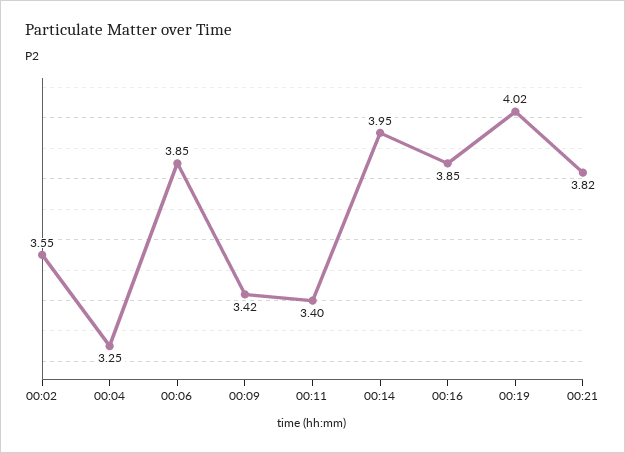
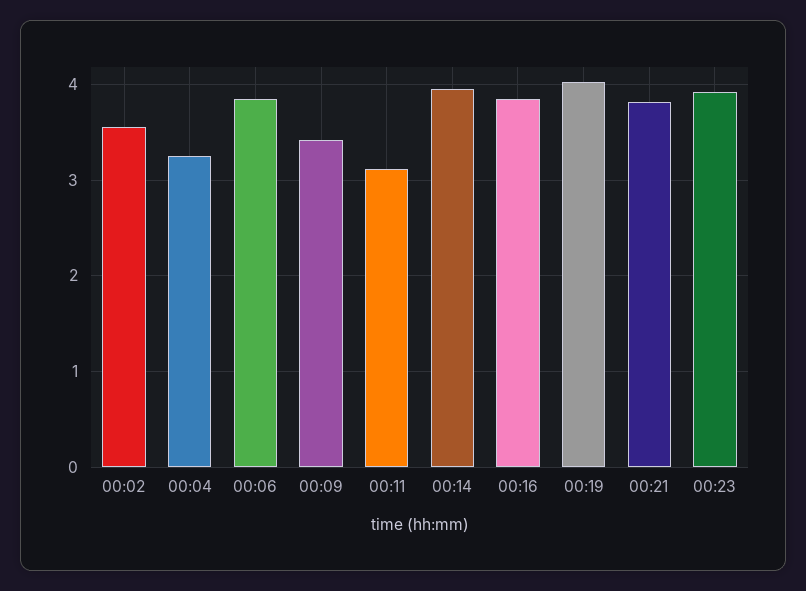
00:11: 3.4 -> 3.1
00:23: none -> 3.9

